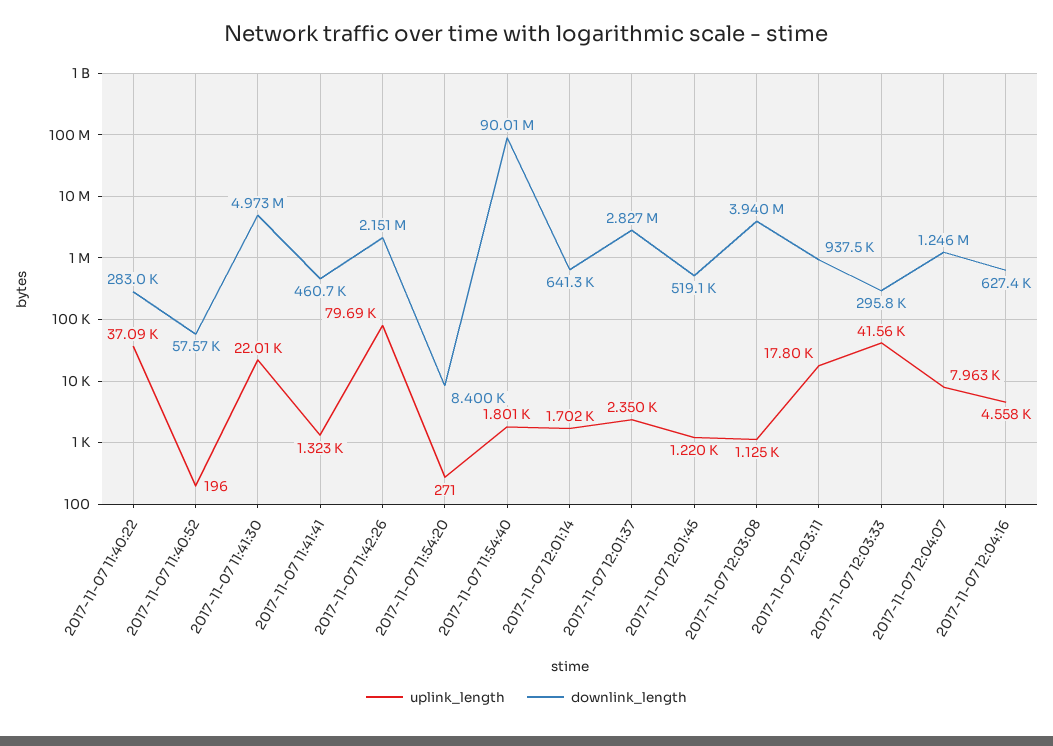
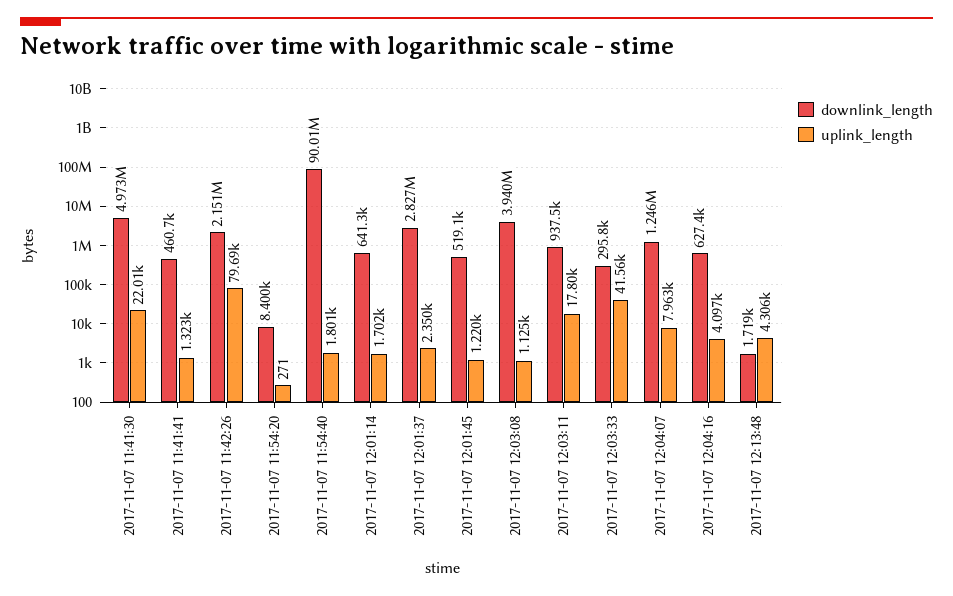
uplink_length, 2017-11-07 11:40:22: 37090 -> none
downlink_length, 2017-11-07 11:40:22: 283000 -> none
uplink_length, 2017-11-07 11:40:52: 196 -> none
downlink_length, 2017-11-07 11:40:52: 57570 -> none
uplink_length, 2017-11-07 12:04:16: 4558 -> 4097
downlink_length, 2017-11-07 12:13:48: none -> 1719
uplink_length, 2017-11-07 12:13:48: none -> 4306

